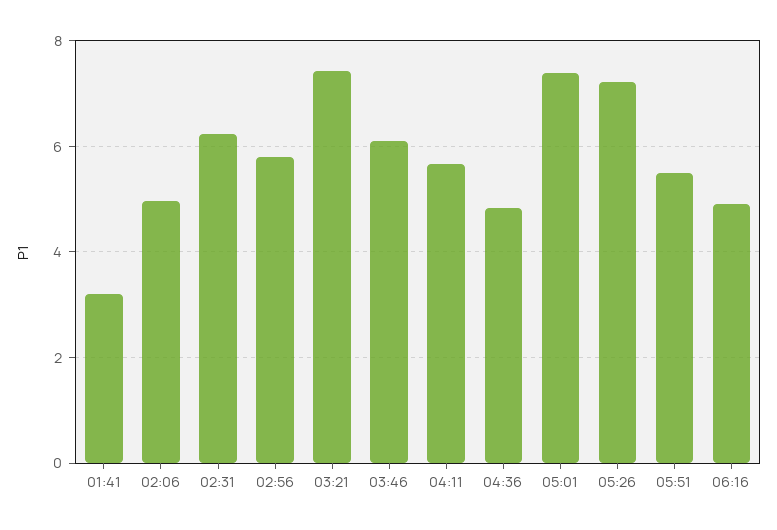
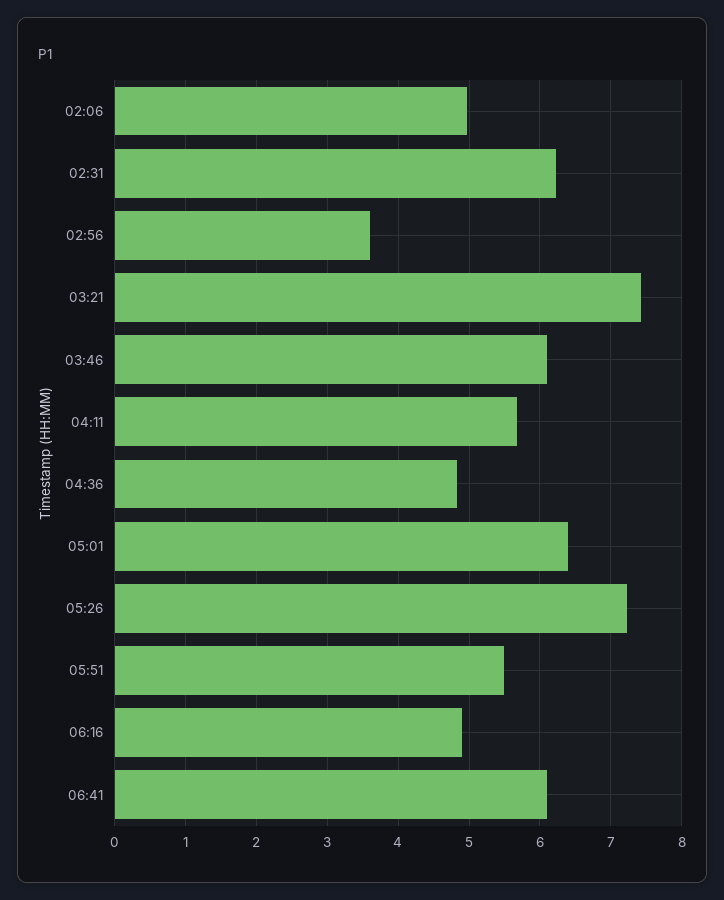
01:41: 3.2 -> none
02:56: 5.8 -> 3.6
05:01: 7.4 -> 6.4
06:41: none -> 6.1

